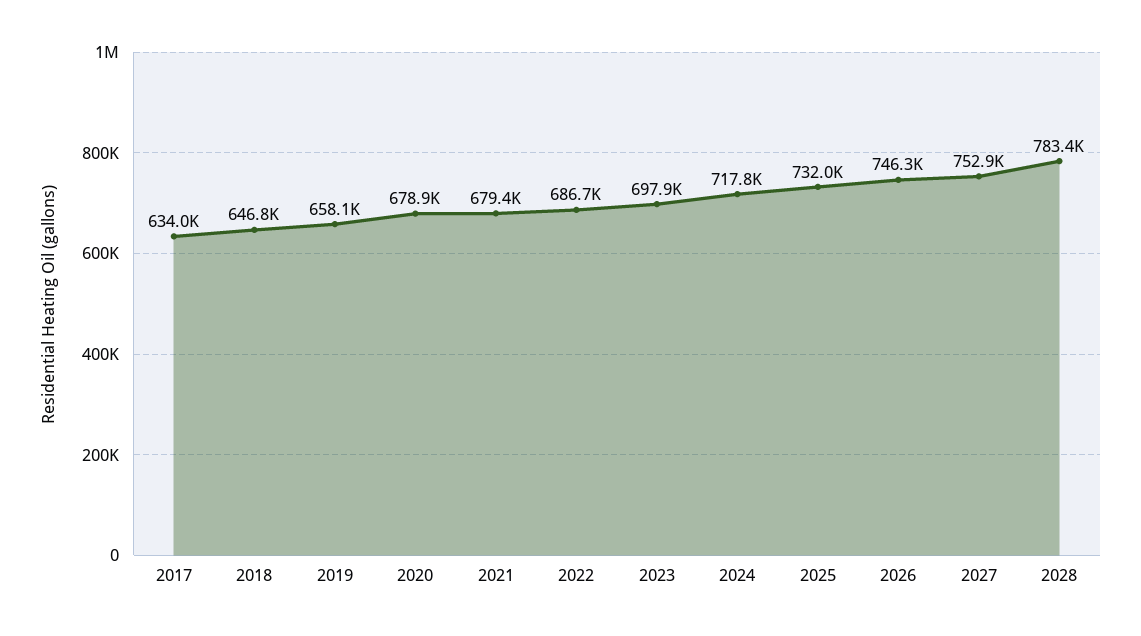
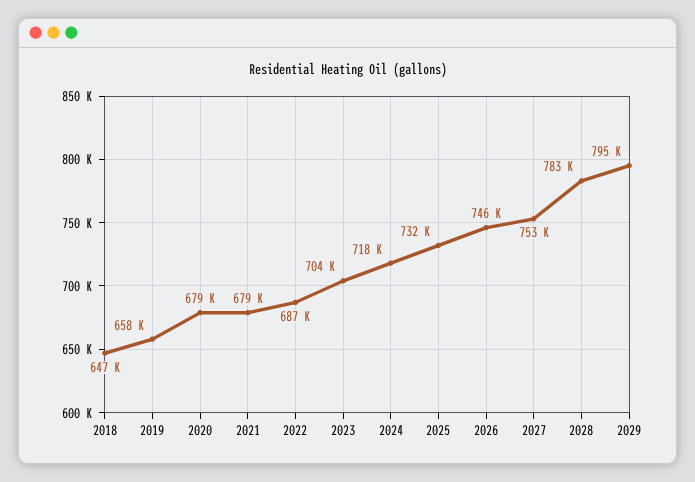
2017: 634000 -> none
2023: 697900 -> 704000
2029: none -> 795000

